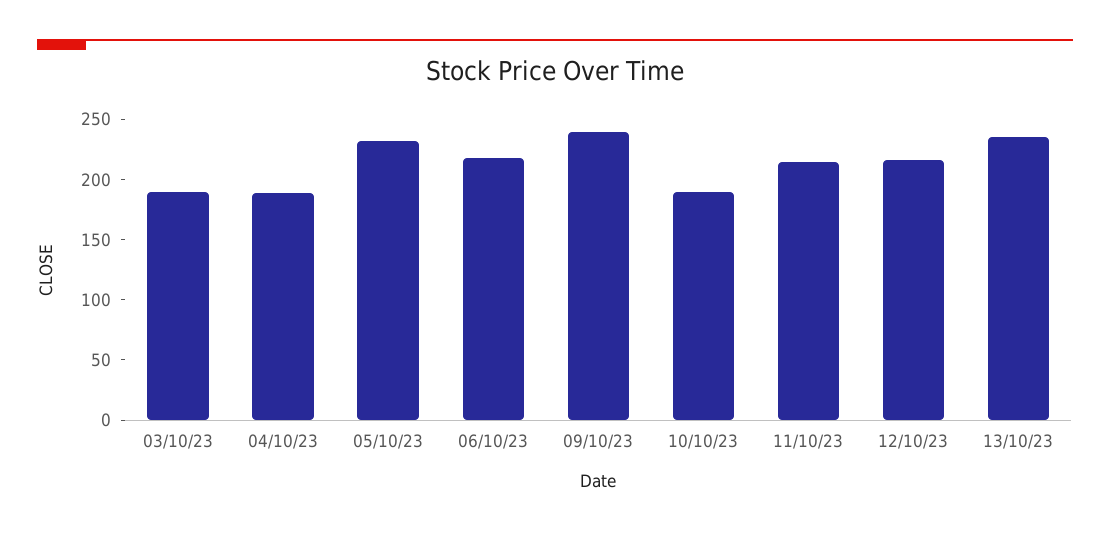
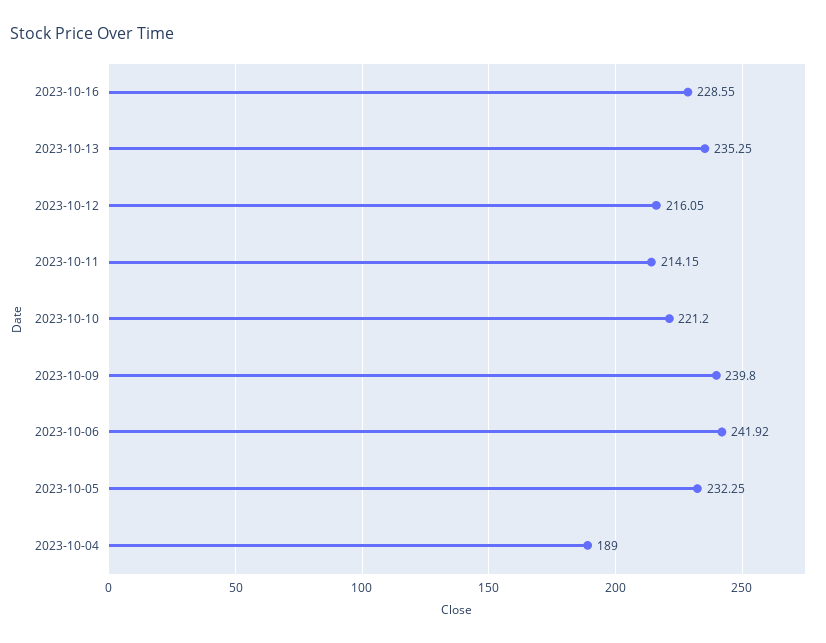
03/10/23: 190 -> none
06/10/23: 220 -> 241.92
10/10/23: 190 -> 221.2
2023-10-16: none -> 228.55

